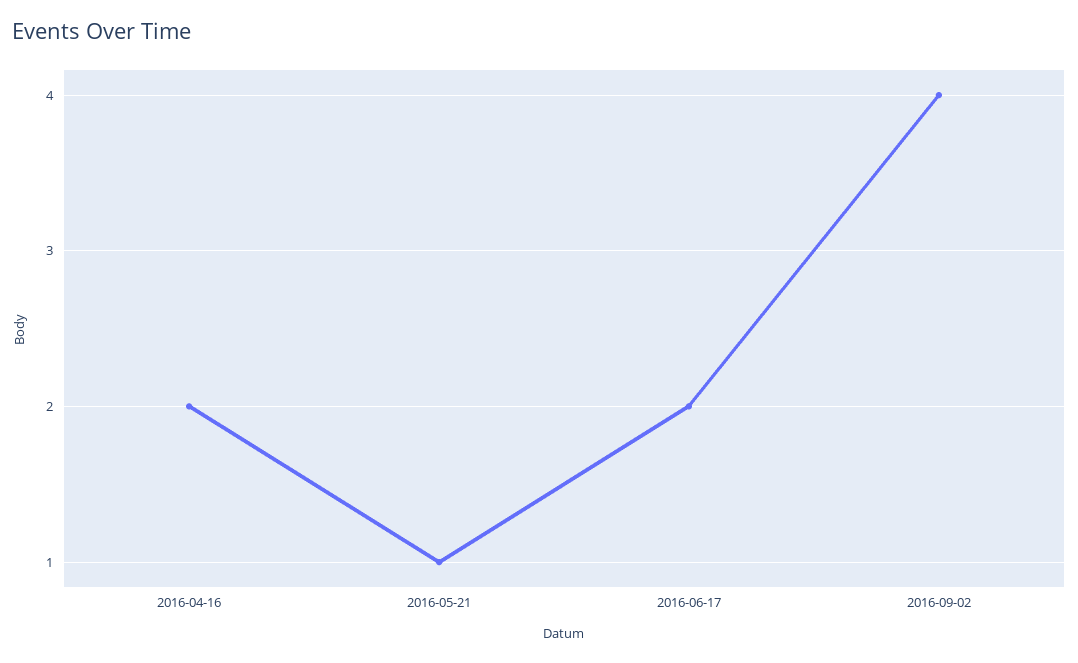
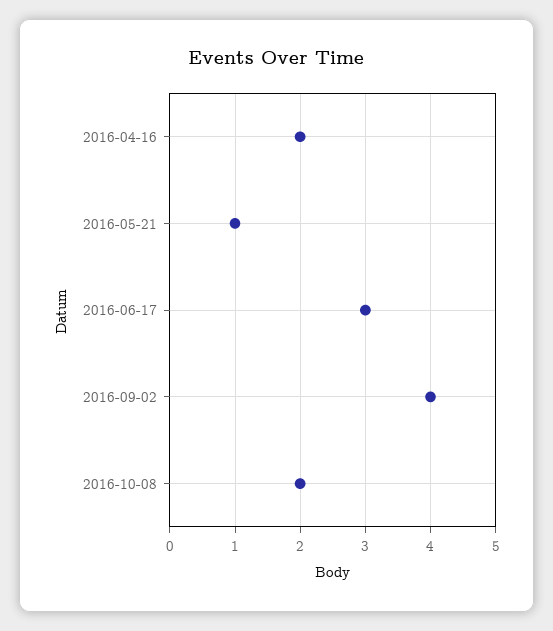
2016-06-17: 2 -> 3
2016-10-08: none -> 2

